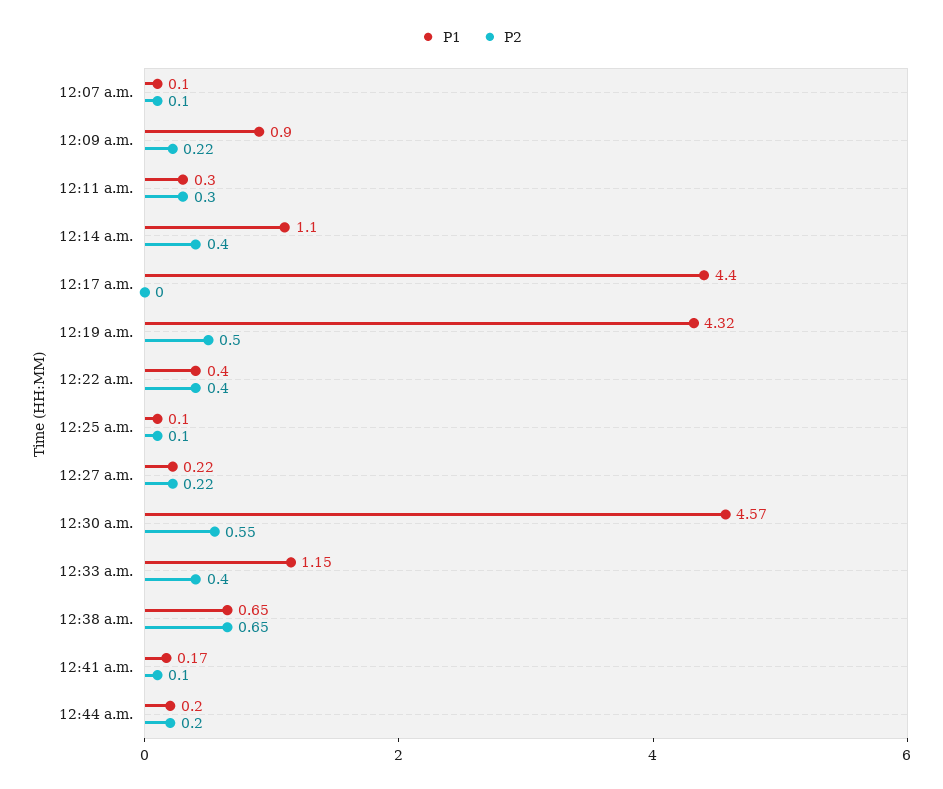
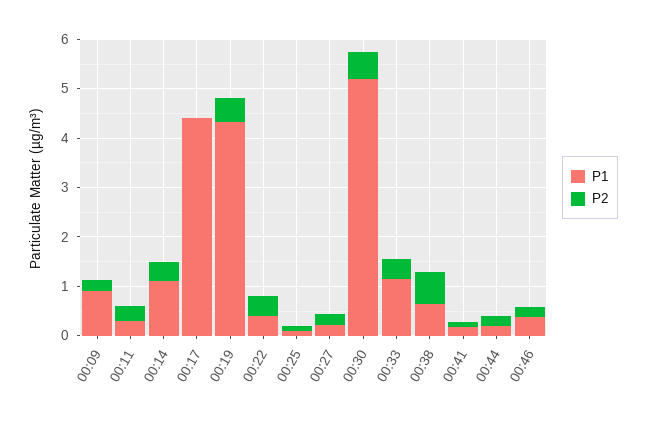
P1, 12:07 a.m.: 0.1 -> none
P2, 12:07 a.m.: 0.1 -> none
P1, 12:30 a.m.: 4.57 -> 5.2
P1, 00:46: none -> 0.4
P2, 00:46: none -> 0.2

